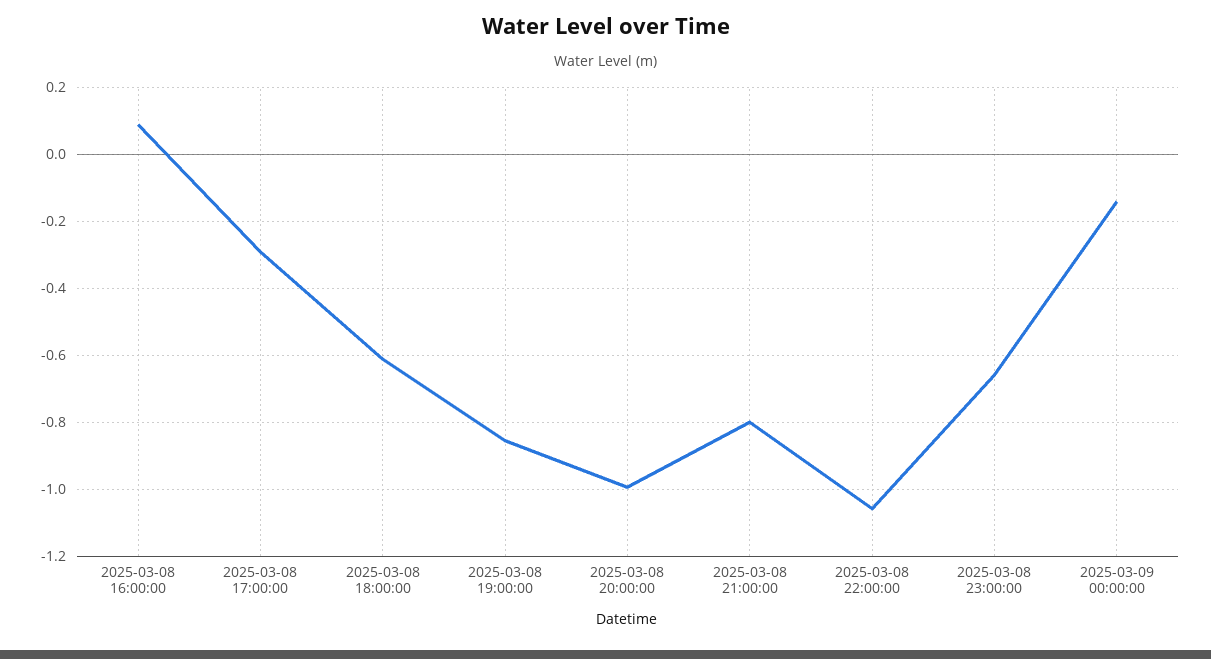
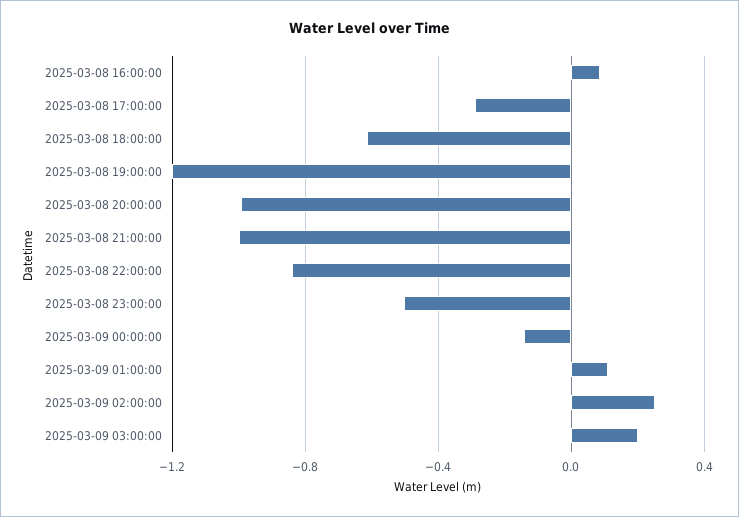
2025-03-08 19:00:00: -0.86 -> -1.2
2025-03-08 21:00:00: -0.8 -> -1
2025-03-08 22:00:00: -1.06 -> -0.85
2025-03-08 23:00:00: -0.66 -> -0.5
2025-03-09 01:00:00: none -> 0.1
2025-03-09 02:00:00: none -> 0.25
2025-03-09 03:00:00: none -> 0.2

